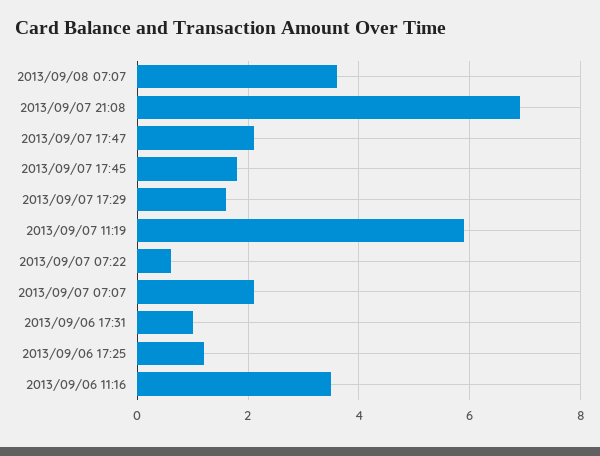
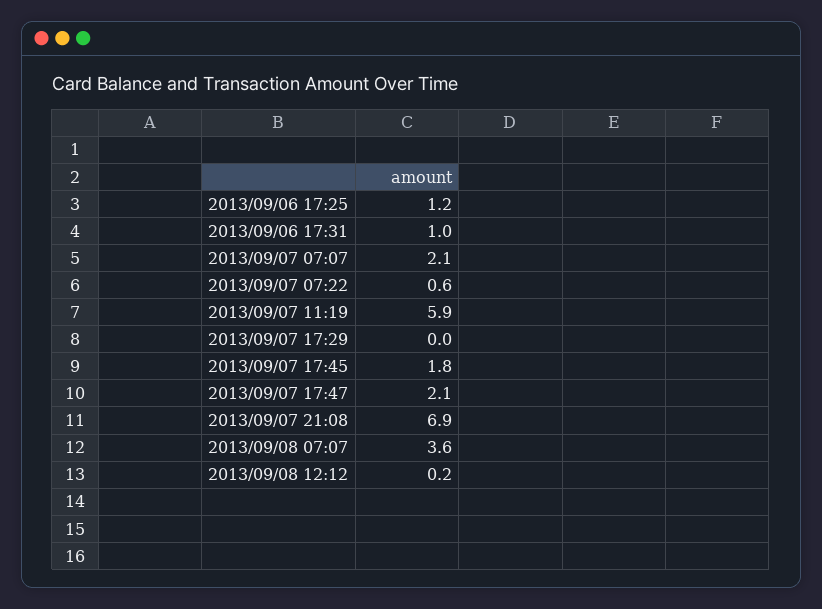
2013/09/07 17:29: 1.5 -> 0
2013/09/06 11:16: 3.5 -> none
2013/09/08 12:12: none -> 0.2

